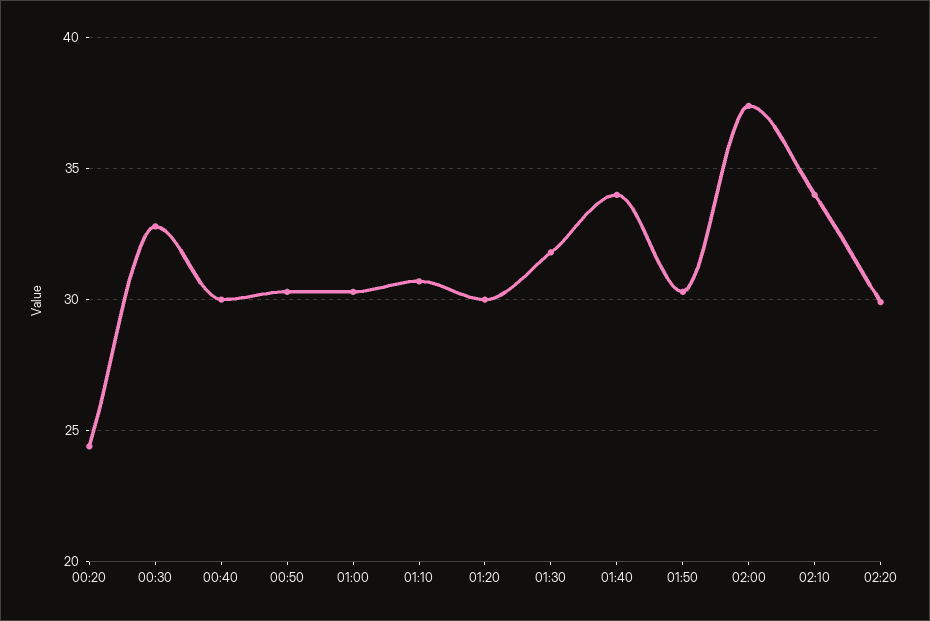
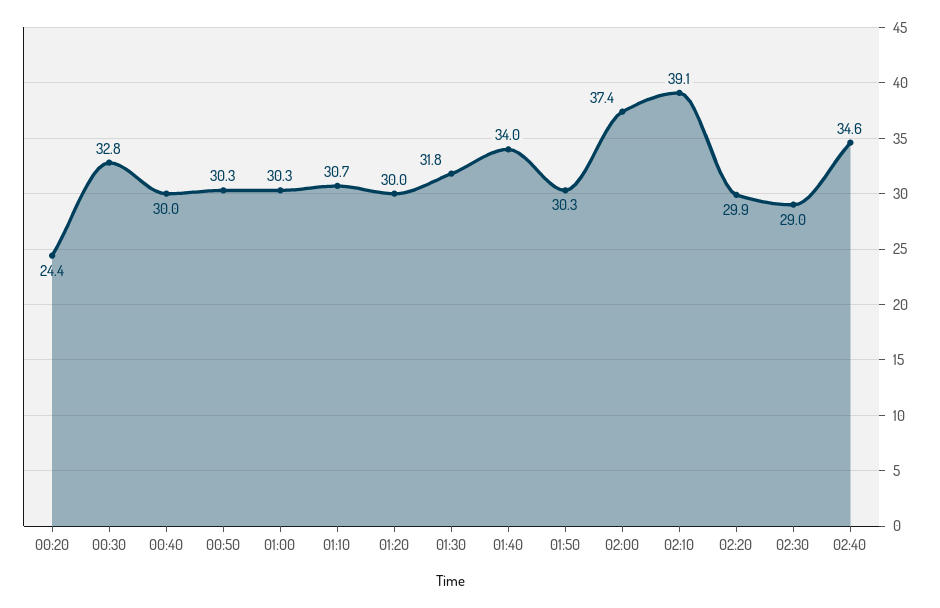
02:10: 34 -> 39.1
02:30: none -> 29
02:40: none -> 34.6

